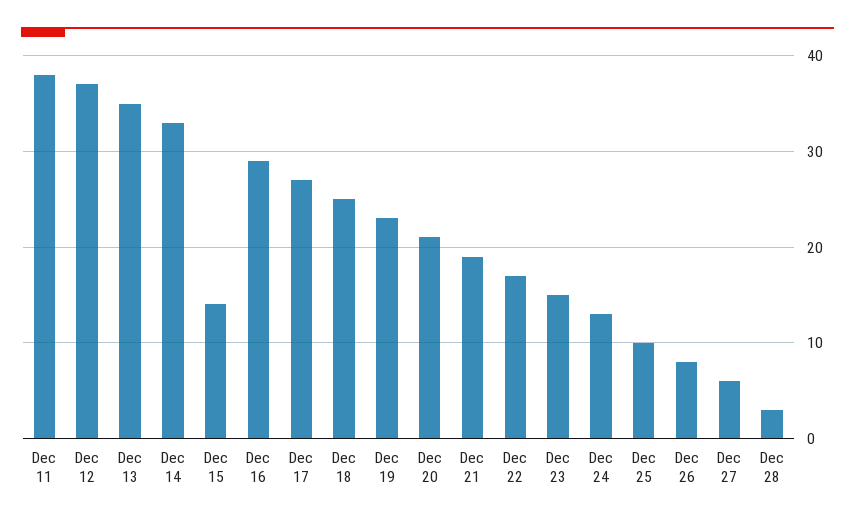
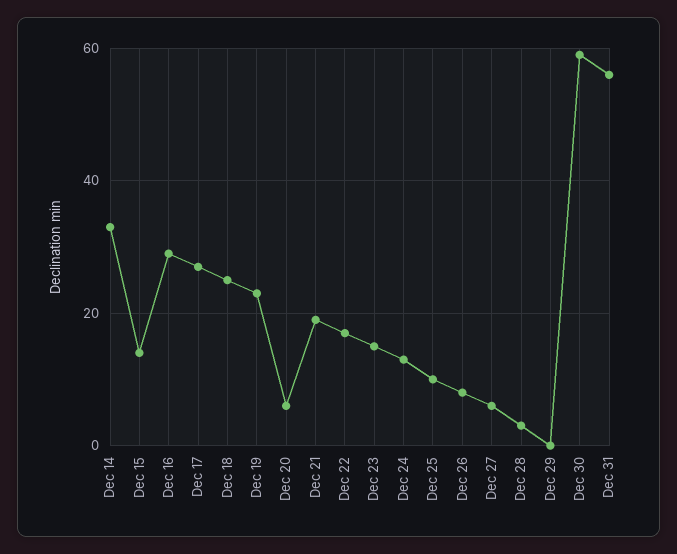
Dec 11: 38 -> none
Dec 12: 37 -> none
Dec 13: 35 -> none
Dec 20: 21 -> 5
Dec 29: none -> 0
Dec 30: none -> 60
Dec 31: none -> 55

